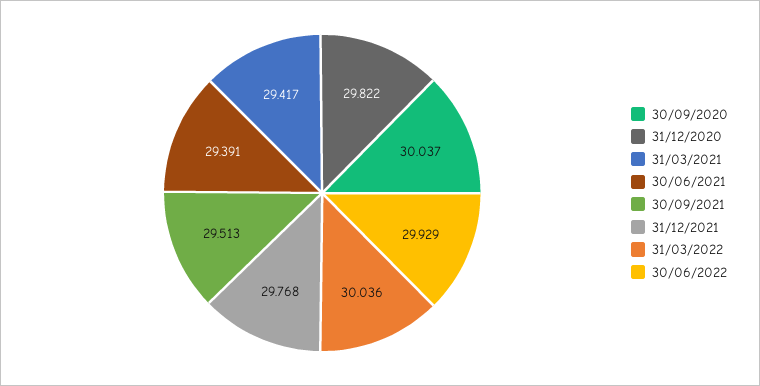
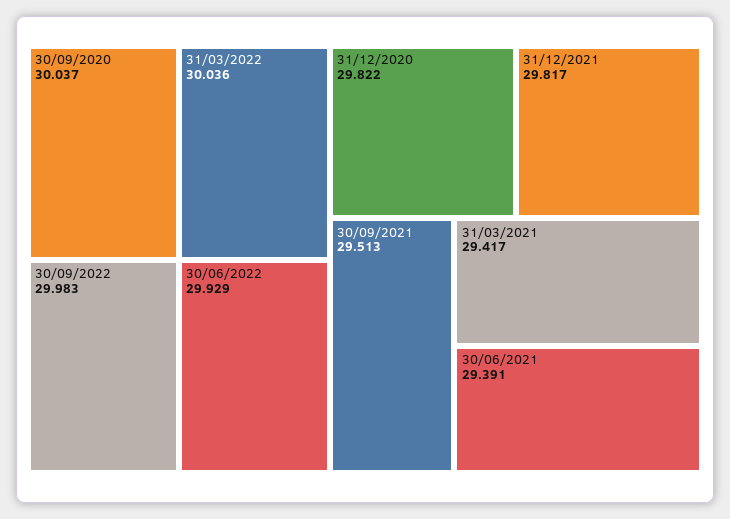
31/12/2021: 29.768 -> 29.817
30/09/2022: none -> 29.983

